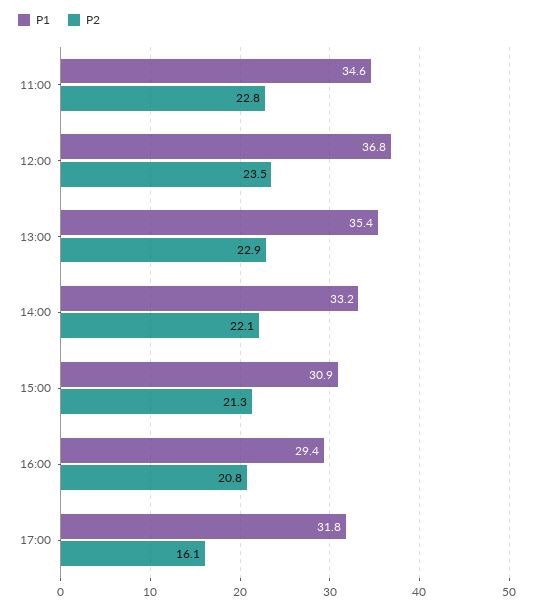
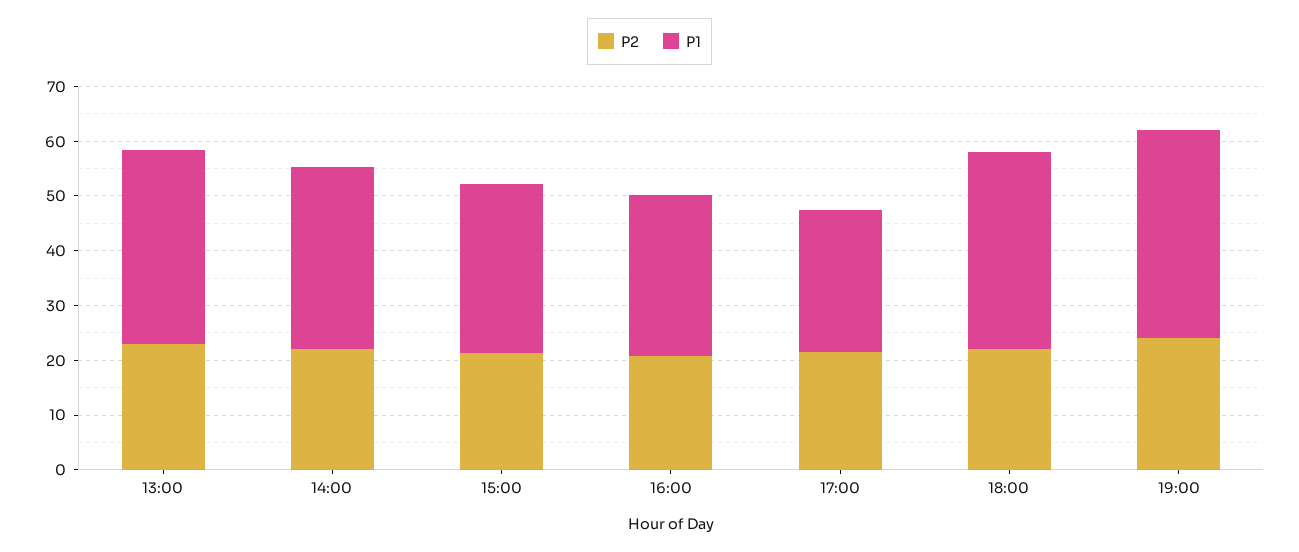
P1, 11:00: 34.6 -> none
P2, 11:00: 22.8 -> none
P1, 12:00: 36.8 -> none
P2, 12:00: 23.5 -> none
P1, 17:00: 31.8 -> 26
P2, 17:00: 16.1 -> 22
P2, 18:00: none -> 22
P1, 18:00: none -> 36
P2, 19:00: none -> 24
P1, 19:00: none -> 38

